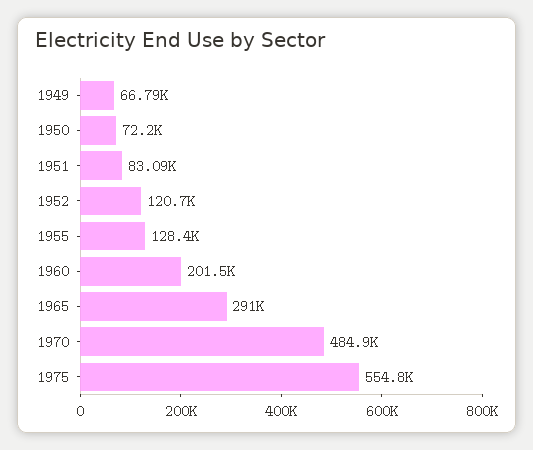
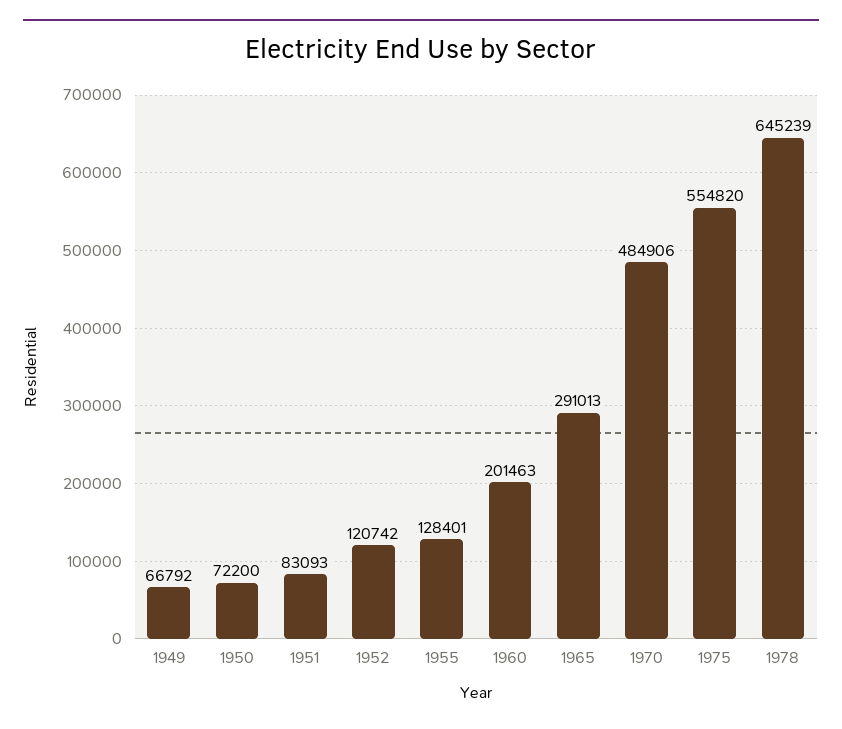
1978: none -> 645239

